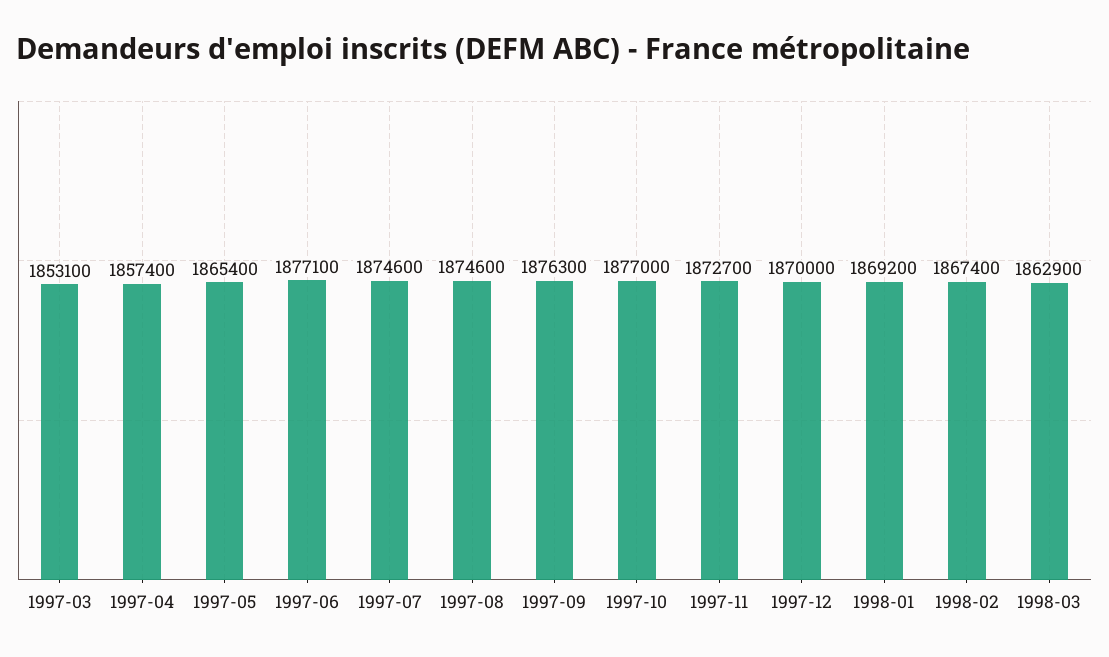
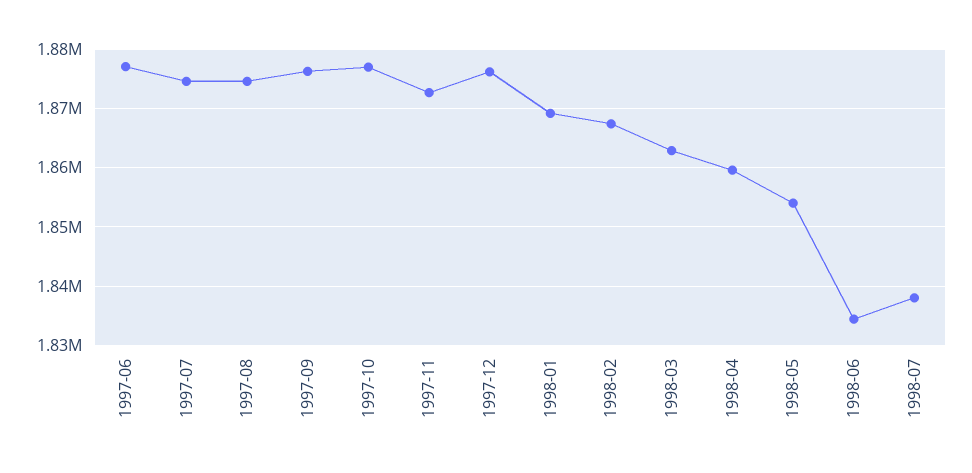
1997-03: 1853100 -> none
1997-04: 1857400 -> none
1997-05: 1865400 -> none
1997-12: 1870000 -> 1876000
1998-04: none -> 1860000
1998-05: none -> 1854000
1998-06: none -> 1834000
1998-07: none -> 1838000

